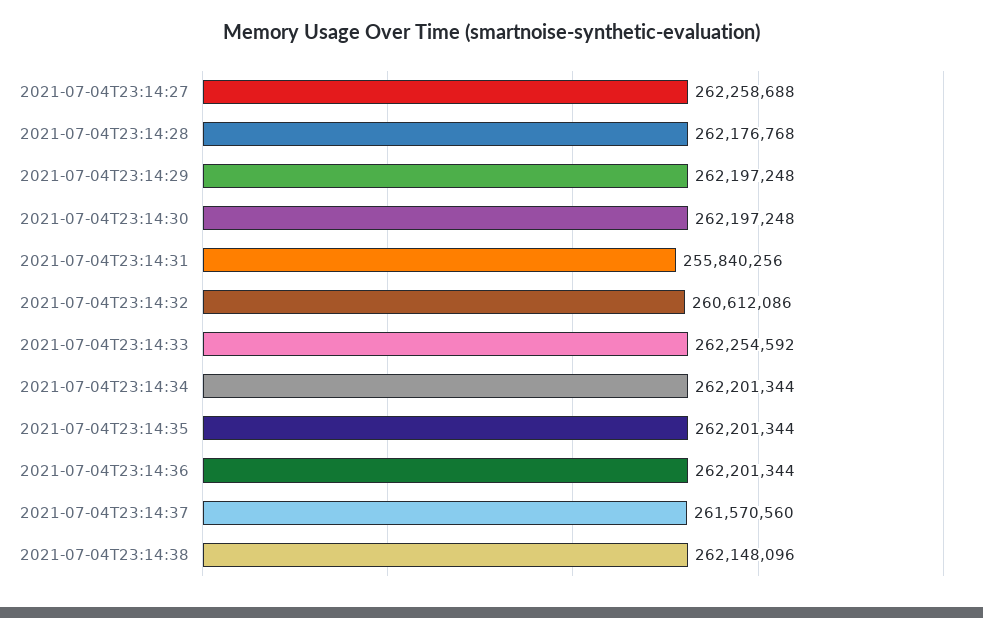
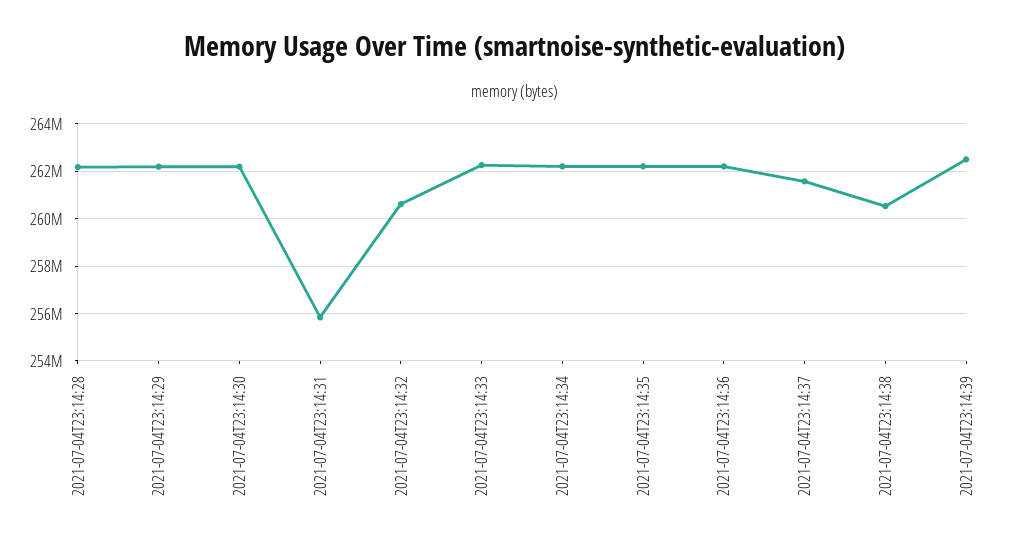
2021-07-04T23:14:27: 262258688 -> none
2021-07-04T23:14:38: 262148096 -> 260500000
2021-07-04T23:14:39: none -> 262500000

